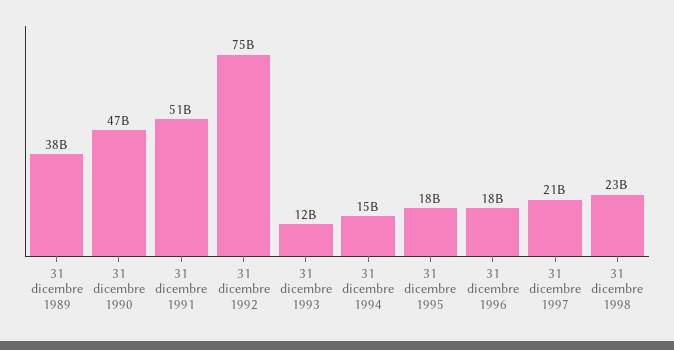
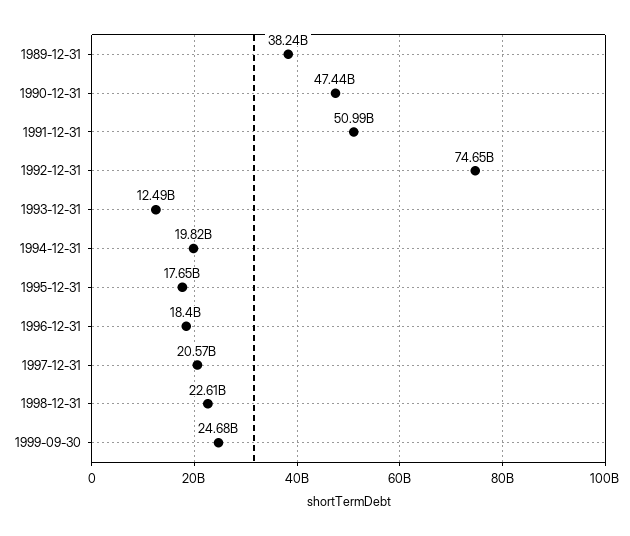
31 dicembre 1994: 15000000000 -> 19820000000
1999-09-30: none -> 24680000000

